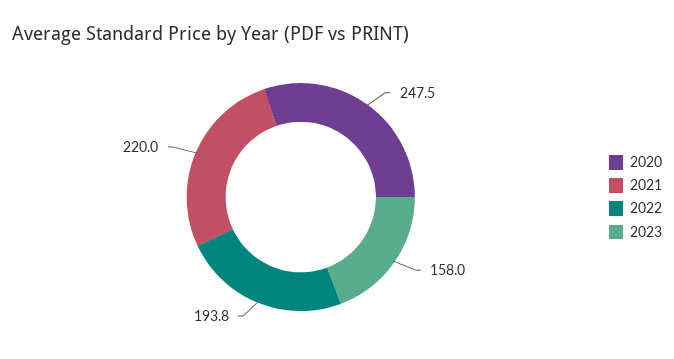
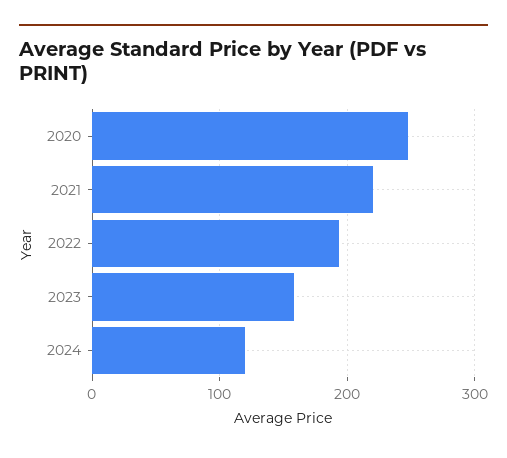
2024: none -> 120

